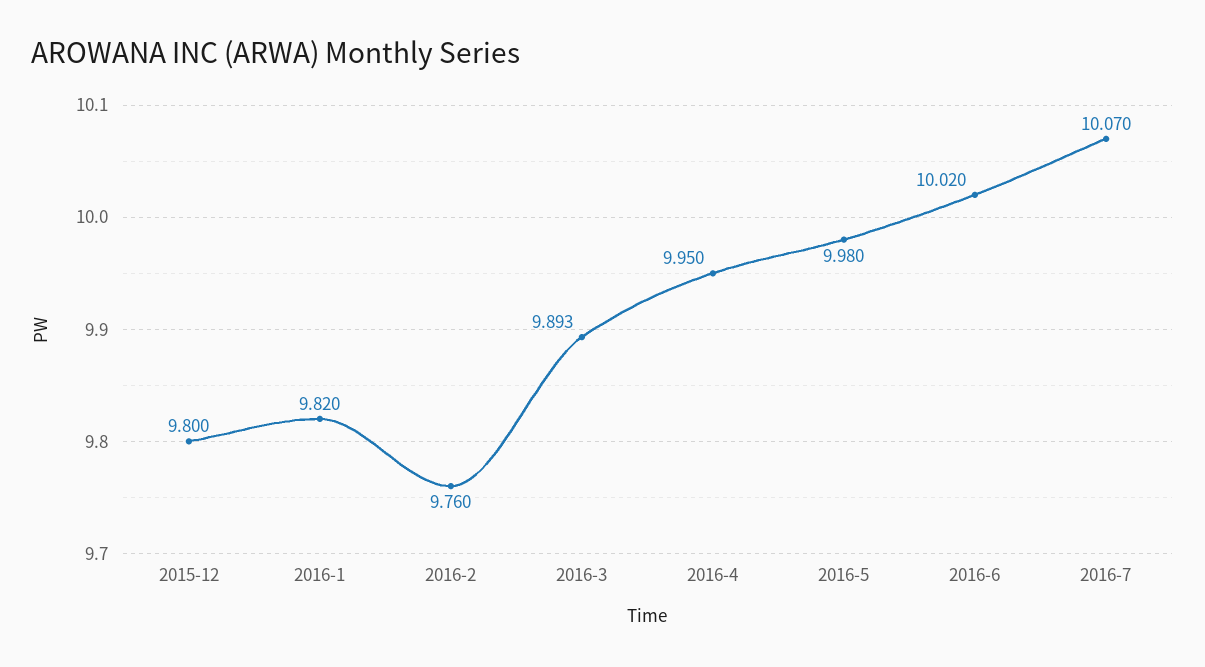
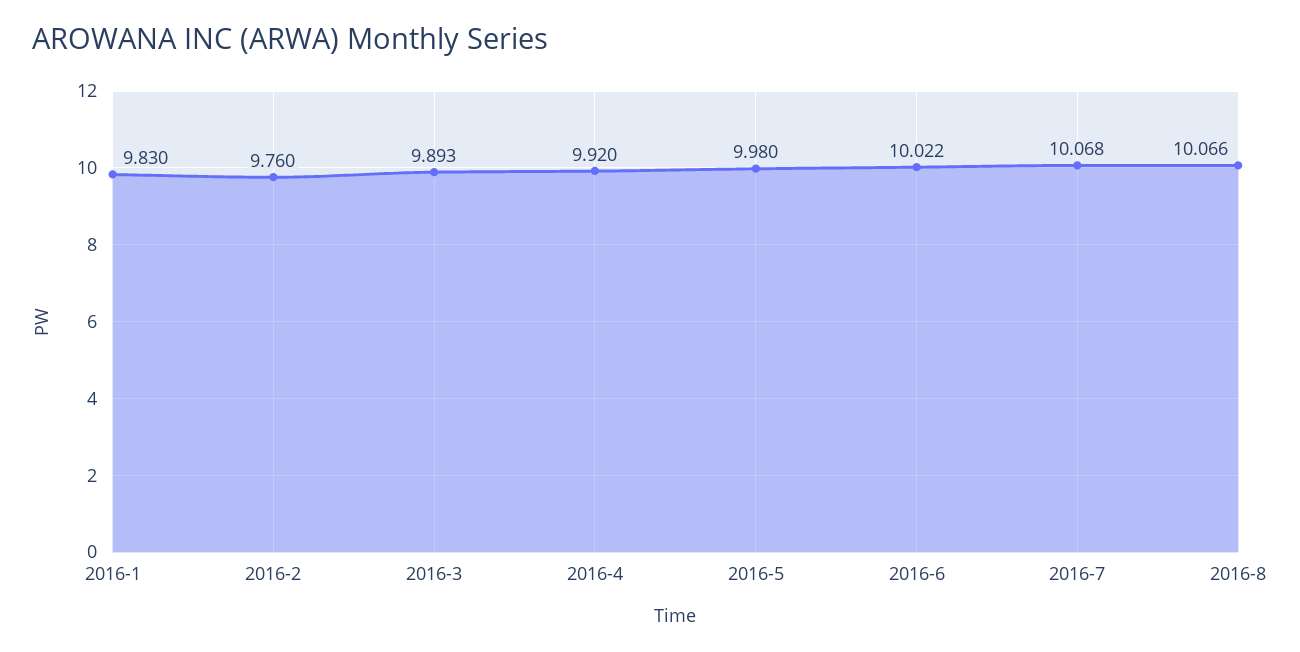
2015-12: 9.8 -> none
2016-1: 9.82 -> 9.83
2016-4: 9.95 -> 9.92
2016-6: 10.02 -> 10.022
2016-7: 10.07 -> 10.068
2016-8: none -> 10.066

